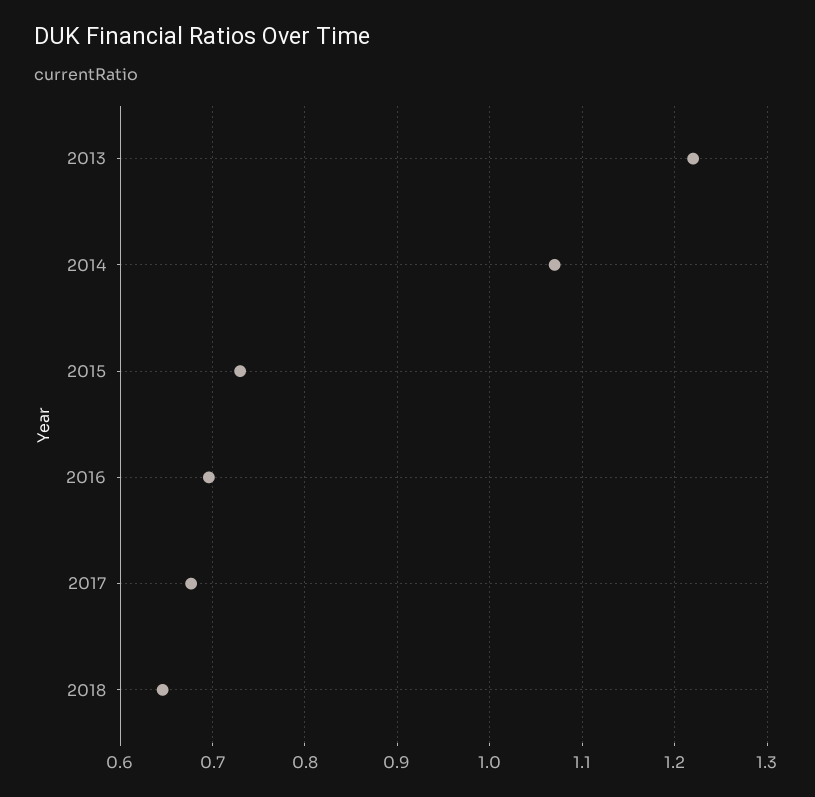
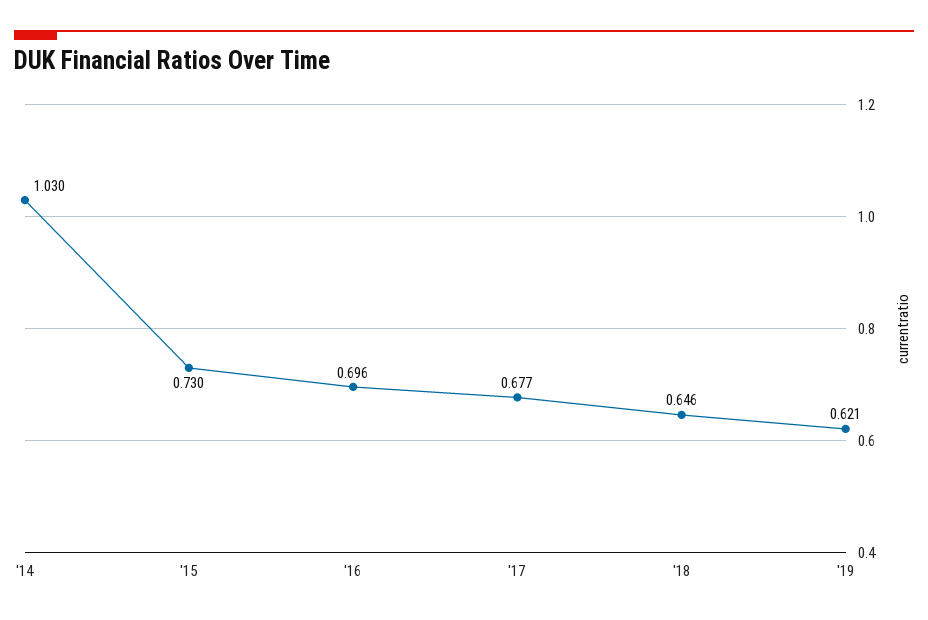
2013: 1.22 -> none
2014: 1.07 -> 1.03
'19: none -> 0.621

